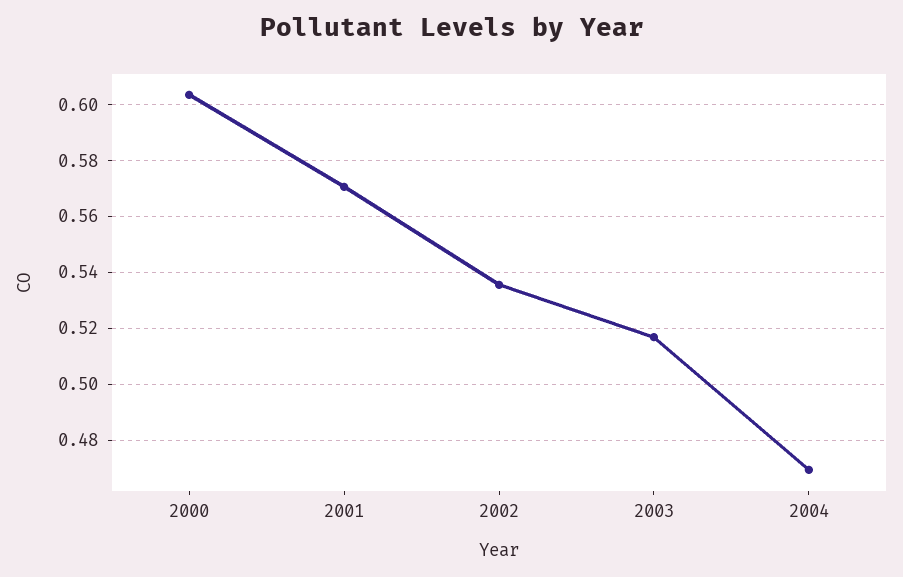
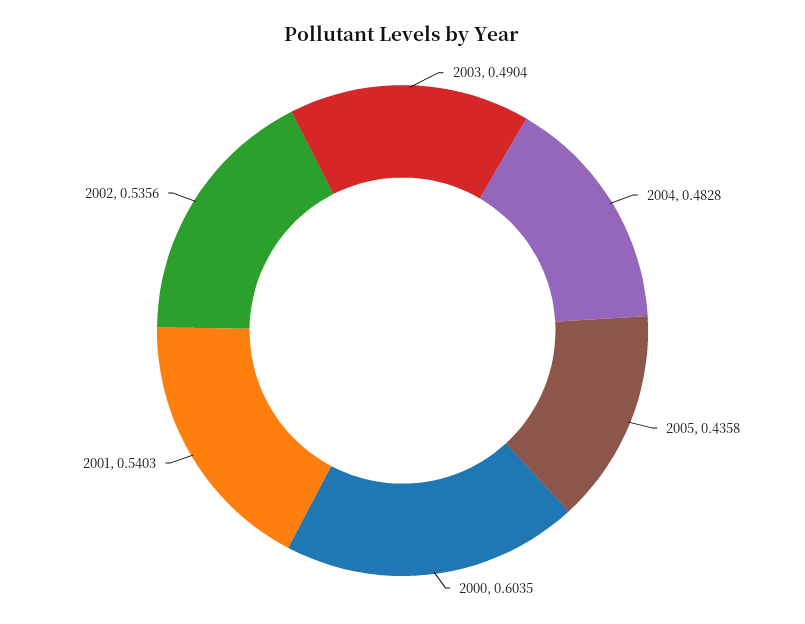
2001: 0.57 -> 0.5403
2003: 0.5175 -> 0.4904
2004: 0.47 -> 0.4828
2005: none -> 0.4358

